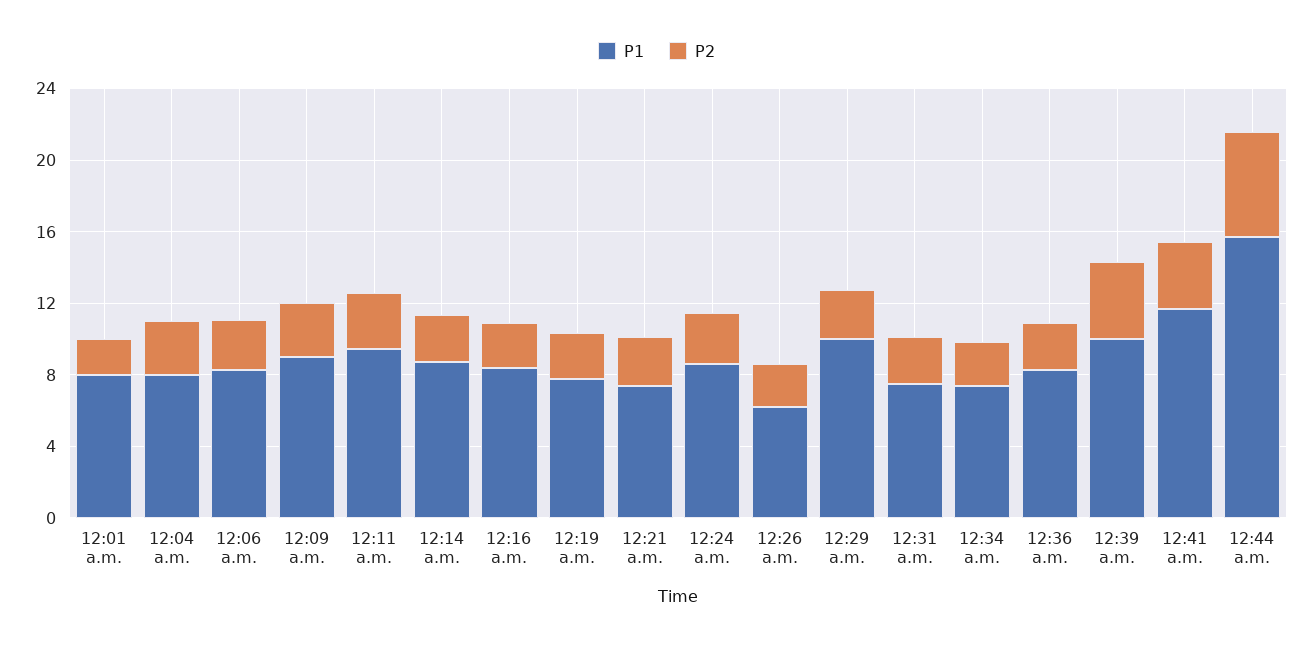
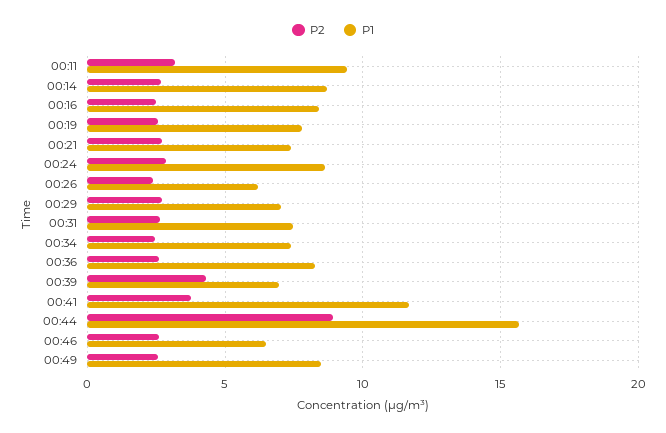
P1, 12:01 a.m.: 8 -> none
P2, 12:01 a.m.: 2 -> none
P1, 12:04 a.m.: 8 -> none
P2, 12:04 a.m.: 3 -> none
P1, 12:06 a.m.: 8 -> none
P2, 12:06 a.m.: 3 -> none
P1, 12:09 a.m.: 9 -> none
P2, 12:09 a.m.: 3 -> none
P1, 12:29 a.m.: 10 -> 7
P1, 12:39 a.m.: 10 -> 7
P2, 12:44 a.m.: 6 -> 9
P2, 00:46: none -> 2.5
P1, 00:46: none -> 6.5
P2, 00:49: none -> 2.5
P1, 00:49: none -> 8.5

